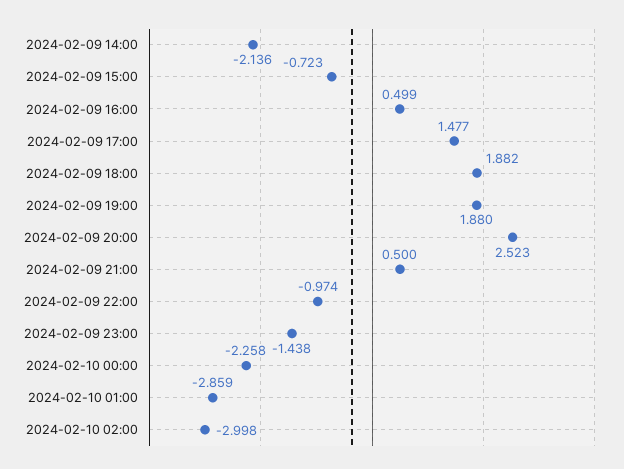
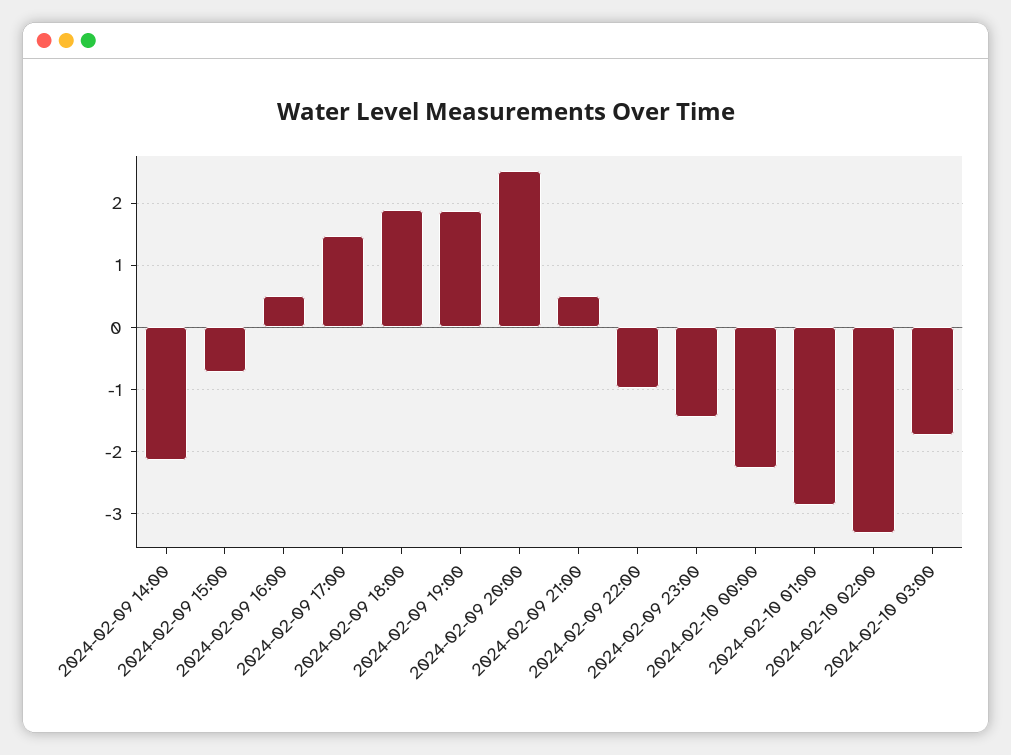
2024-02-10 02:00: -2.998 -> -3.3
2024-02-10 03:00: none -> -1.7

